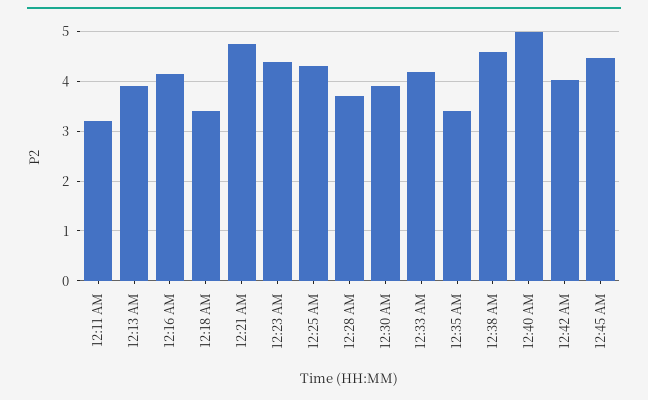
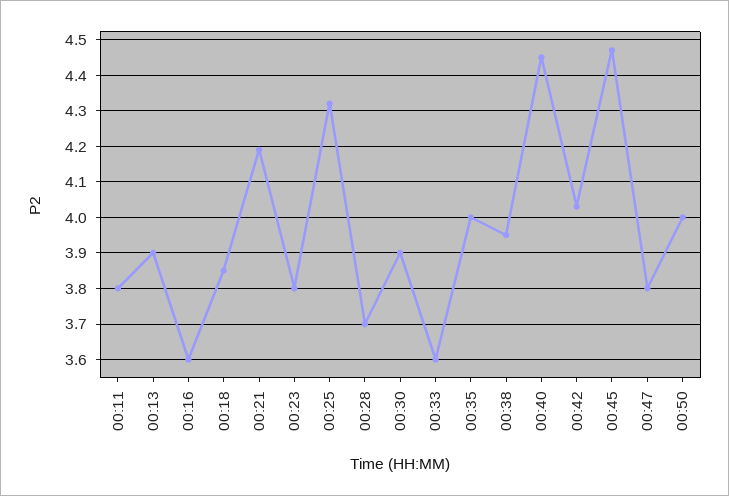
12:11 AM: 3.2 -> 3.8
12:16 AM: 4.2 -> 3.6
12:18 AM: 3.4 -> 3.85
12:21 AM: 4.8 -> 4.2
12:23 AM: 4.4 -> 3.8
12:33 AM: 4.2 -> 3.6
12:35 AM: 3.4 -> 4
12:38 AM: 4.6 -> 3.95
12:40 AM: 5 -> 4.45
00:47: none -> 3.8
00:50: none -> 4

